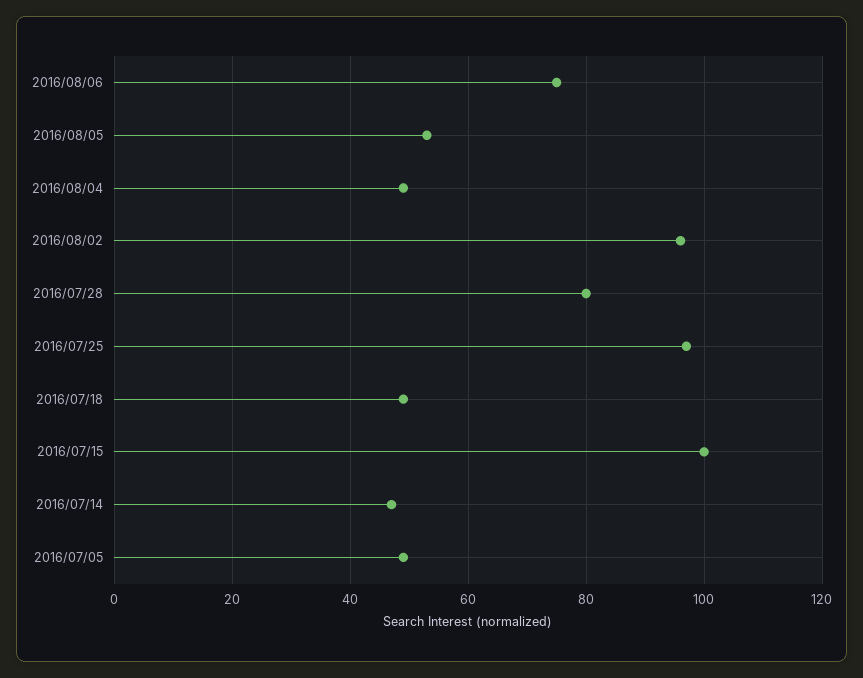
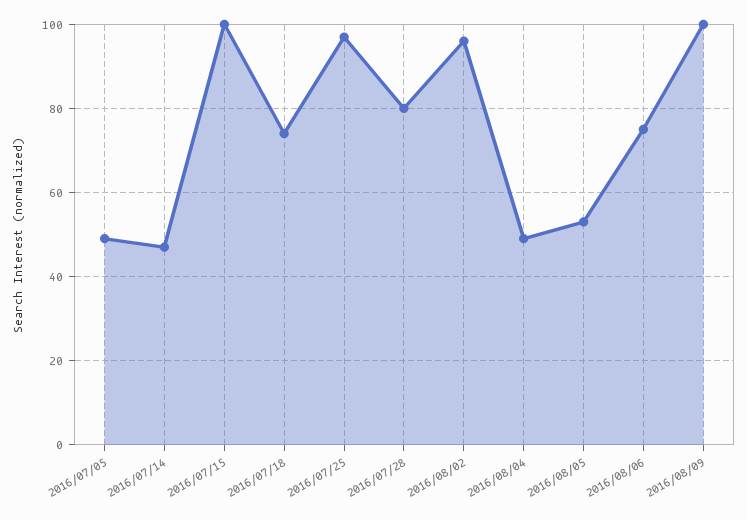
2016/07/18: 50 -> 75
2016/08/09: none -> 100

